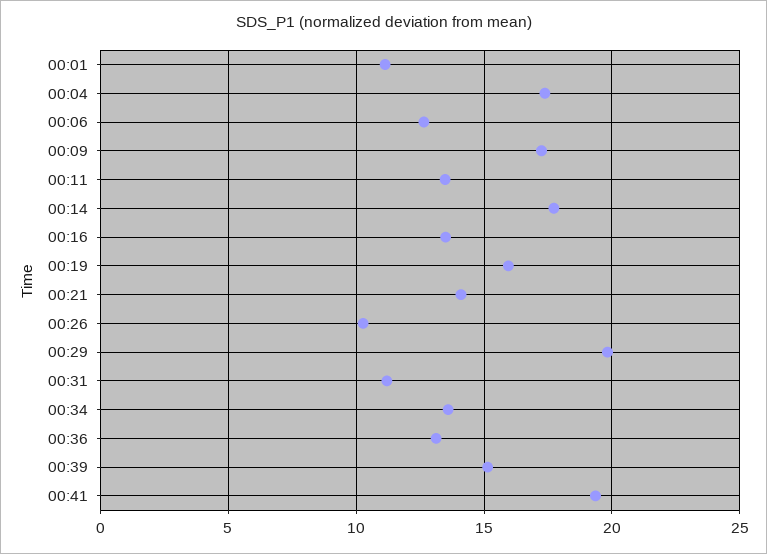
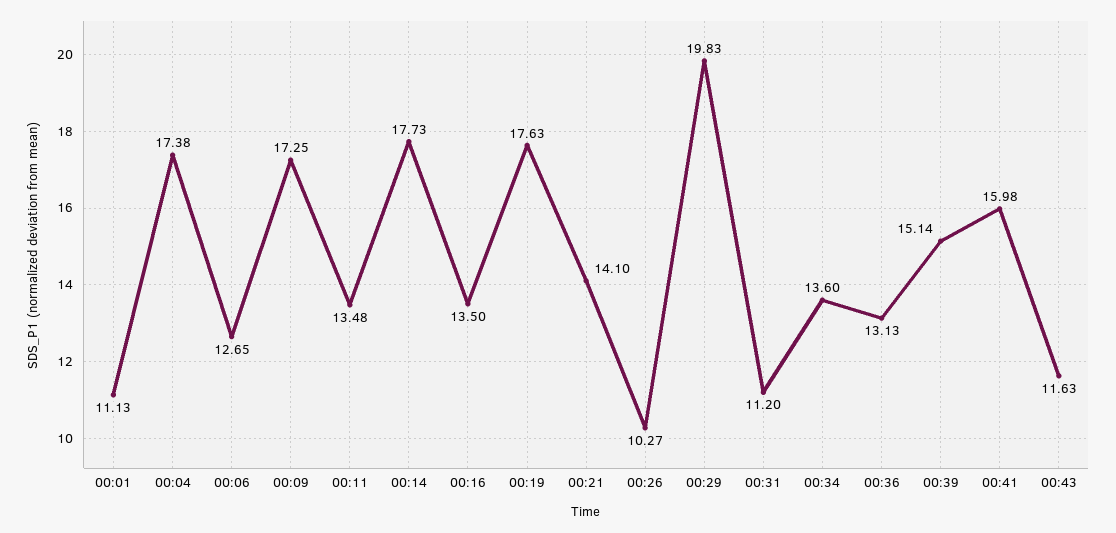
00:19: 16 -> 17.63
00:41: 19.5 -> 15.98
00:43: none -> 11.63

